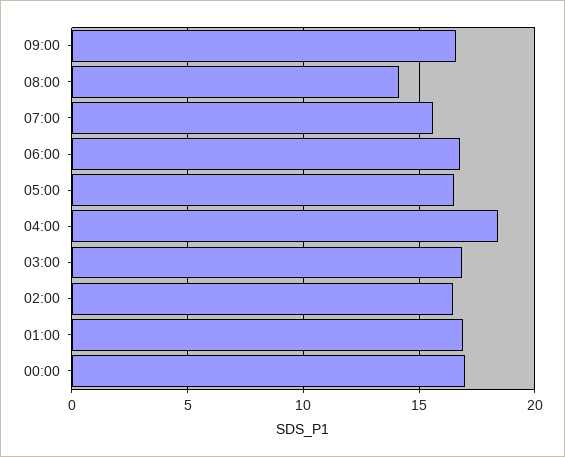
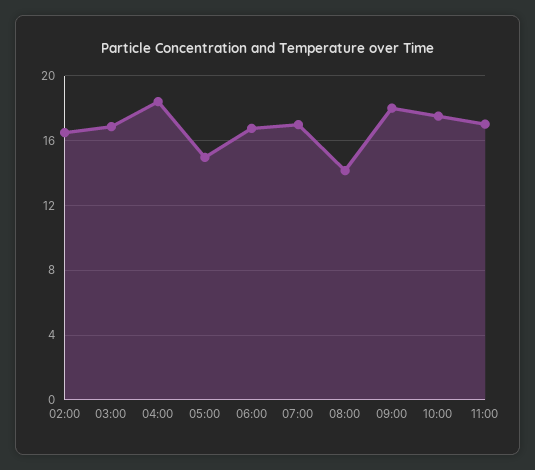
09:00: 16.5 -> 18
07:00: 15.5 -> 17
05:00: 16.5 -> 15
01:00: 17 -> none
00:00: 17 -> none
10:00: none -> 17.5
11:00: none -> 17

